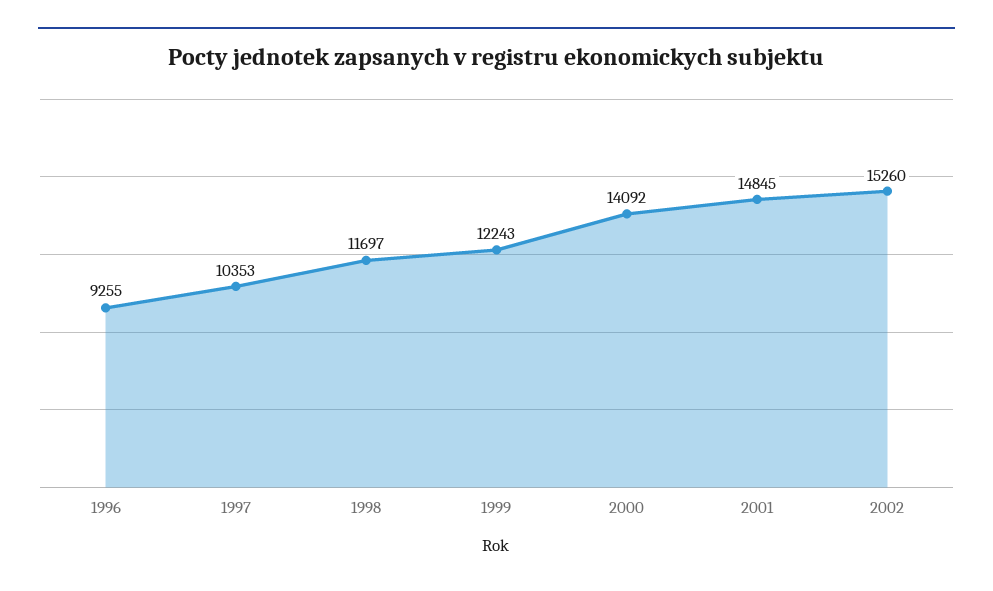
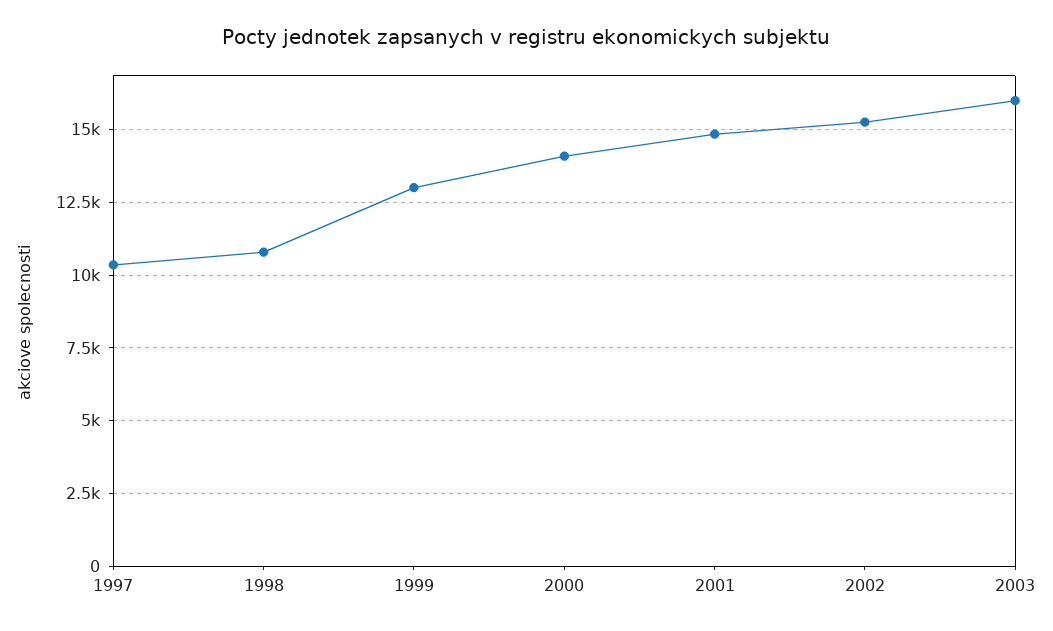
1996: 9255 -> none
1998: 11697 -> 10750
1999: 12243 -> 13000
2003: none -> 16000

